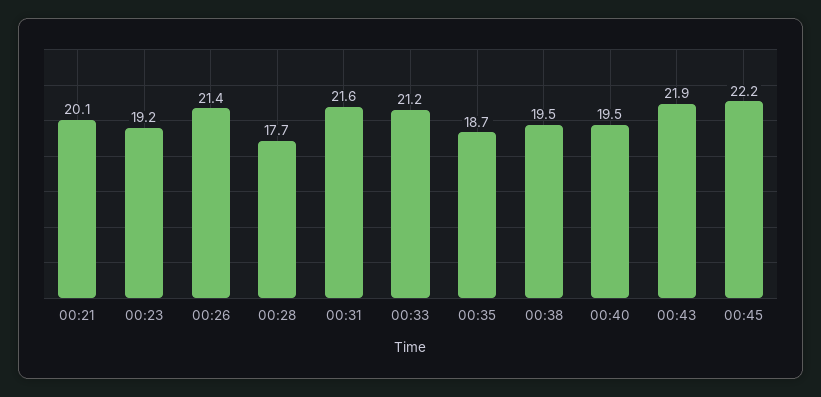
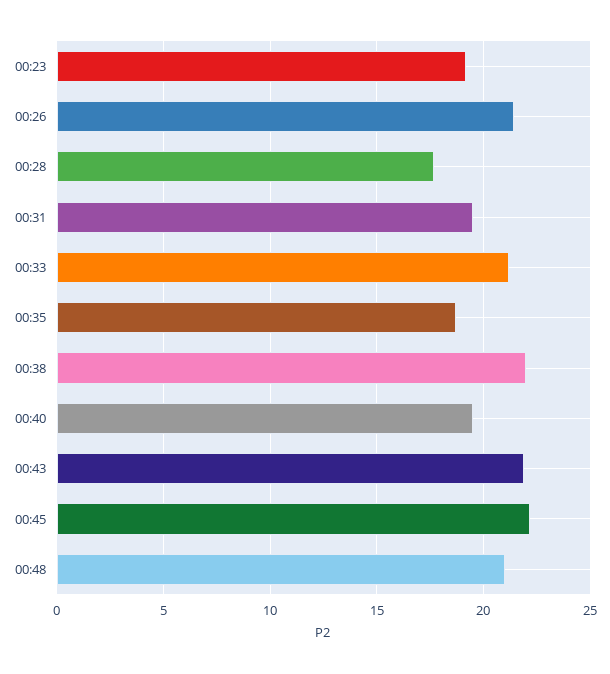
00:21: 20.1 -> none
00:31: 21.6 -> 19.5
00:38: 19.5 -> 22
00:48: none -> 21

